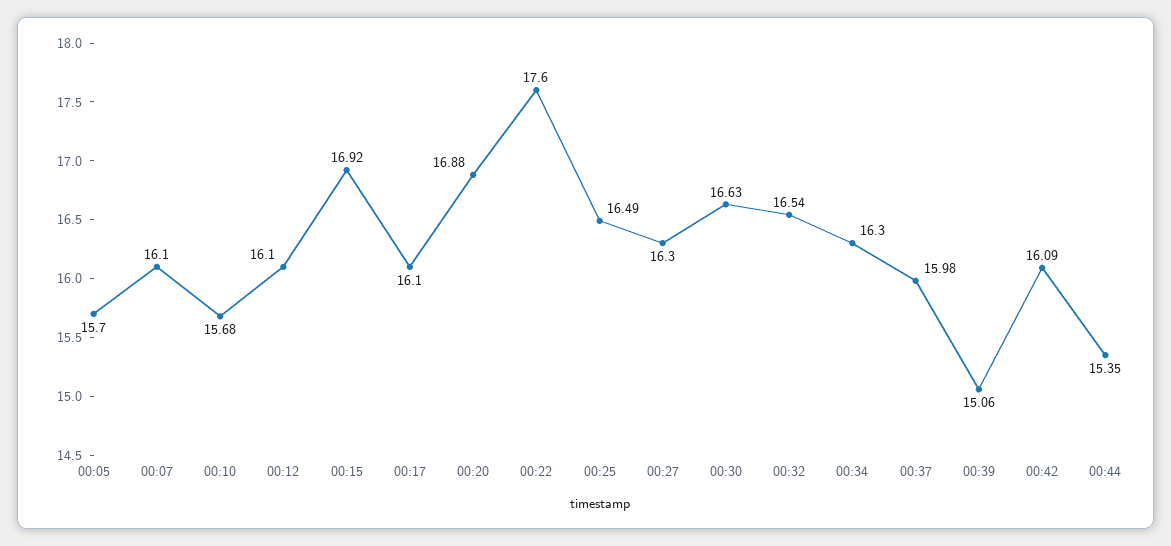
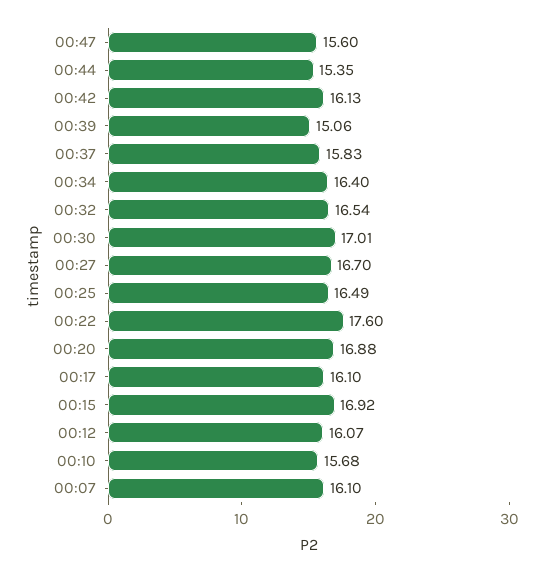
00:05: 15.7 -> none
00:12: 16.1 -> 16.07
00:27: 16.3 -> 16.7
00:30: 16.63 -> 17.01
00:34: 16.3 -> 16.4
00:37: 15.98 -> 15.83
00:42: 16.09 -> 16.13
00:47: none -> 15.6

